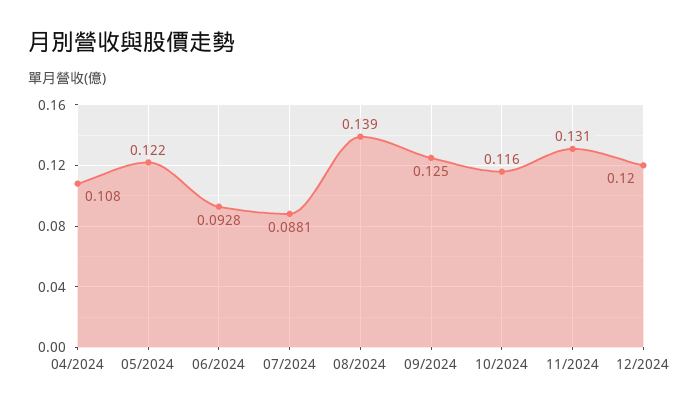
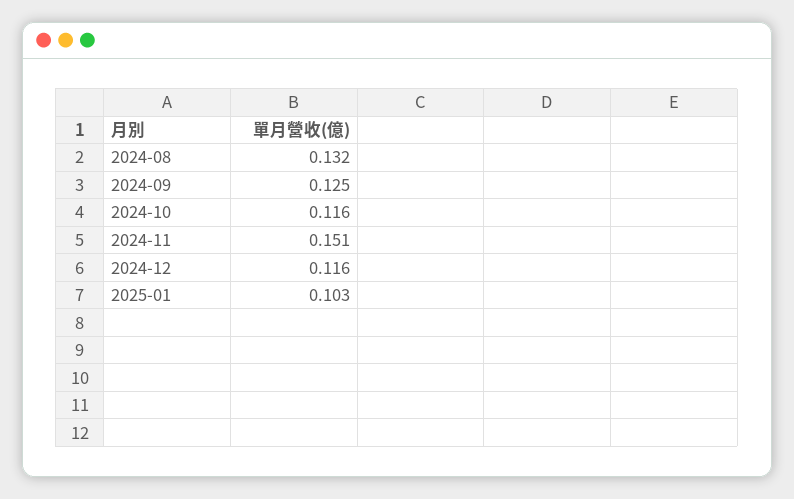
04/2024: 0.108 -> none
05/2024: 0.122 -> none
06/2024: 0.0928 -> none
07/2024: 0.0881 -> none
08/2024: 0.139 -> 0.132
11/2024: 0.131 -> 0.151
12/2024: 0.12 -> 0.116
2025-01: none -> 0.103

